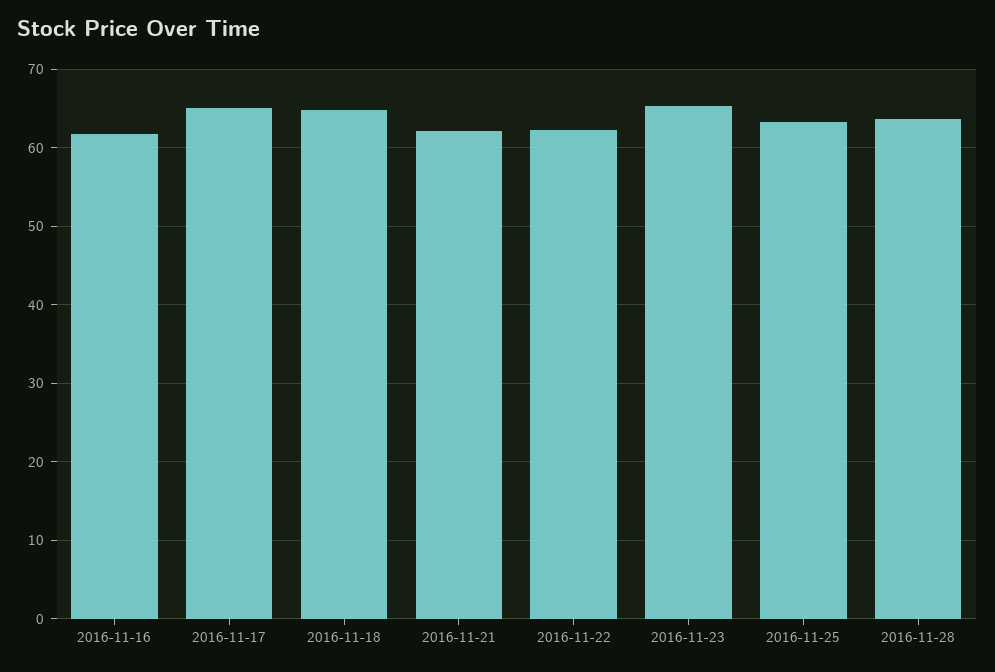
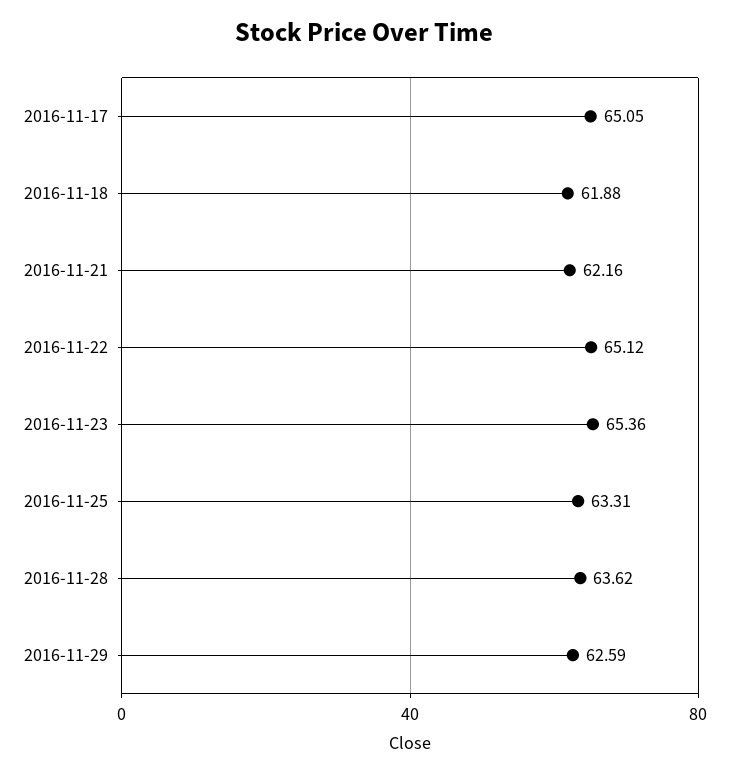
2016-11-16: 62 -> none
2016-11-18: 65 -> 61.88
2016-11-22: 62 -> 65.12
2016-11-29: none -> 62.59

